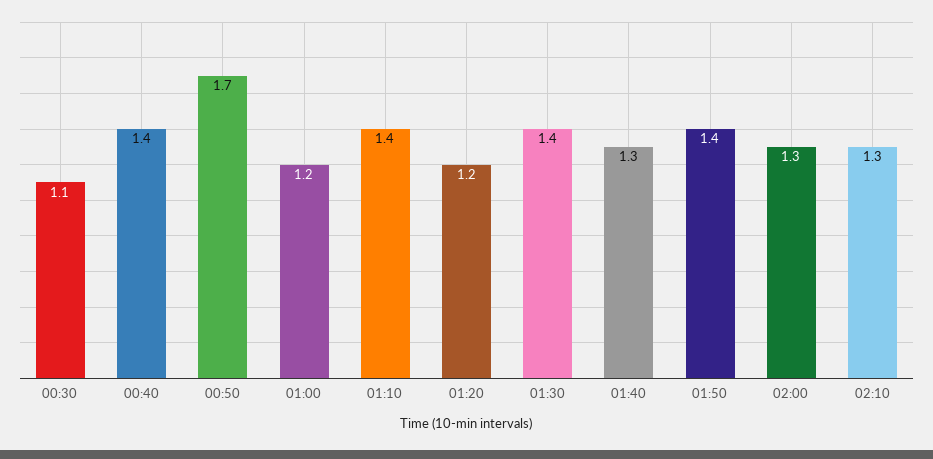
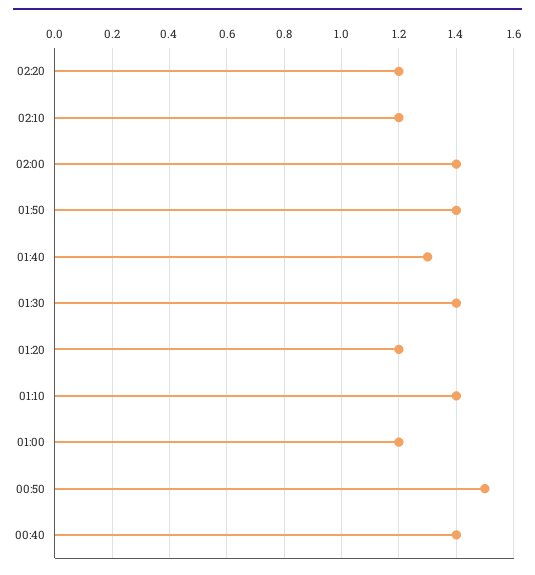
00:30: 1.1 -> none
00:50: 1.7 -> 1.5
02:00: 1.3 -> 1.4
02:10: 1.3 -> 1.2
02:20: none -> 1.2

